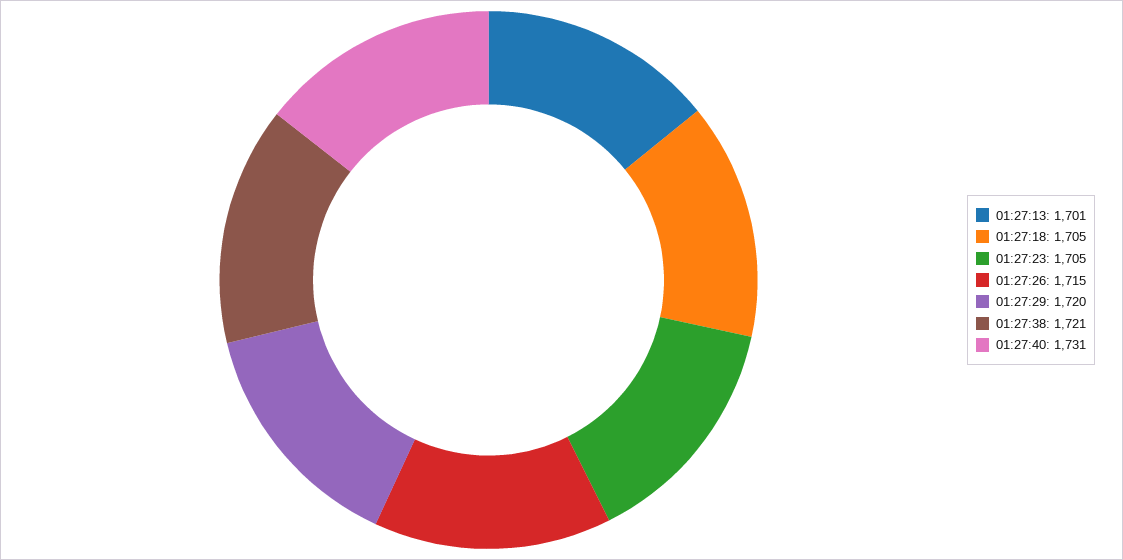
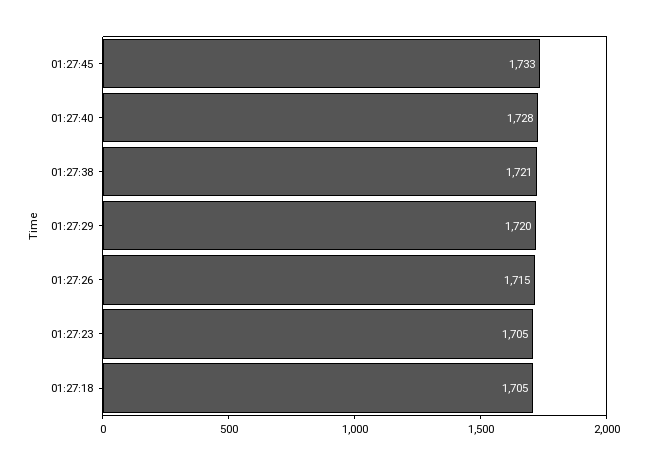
01:27:13: 1701 -> none
01:27:40: 1731 -> 1728
01:27:45: none -> 1733

